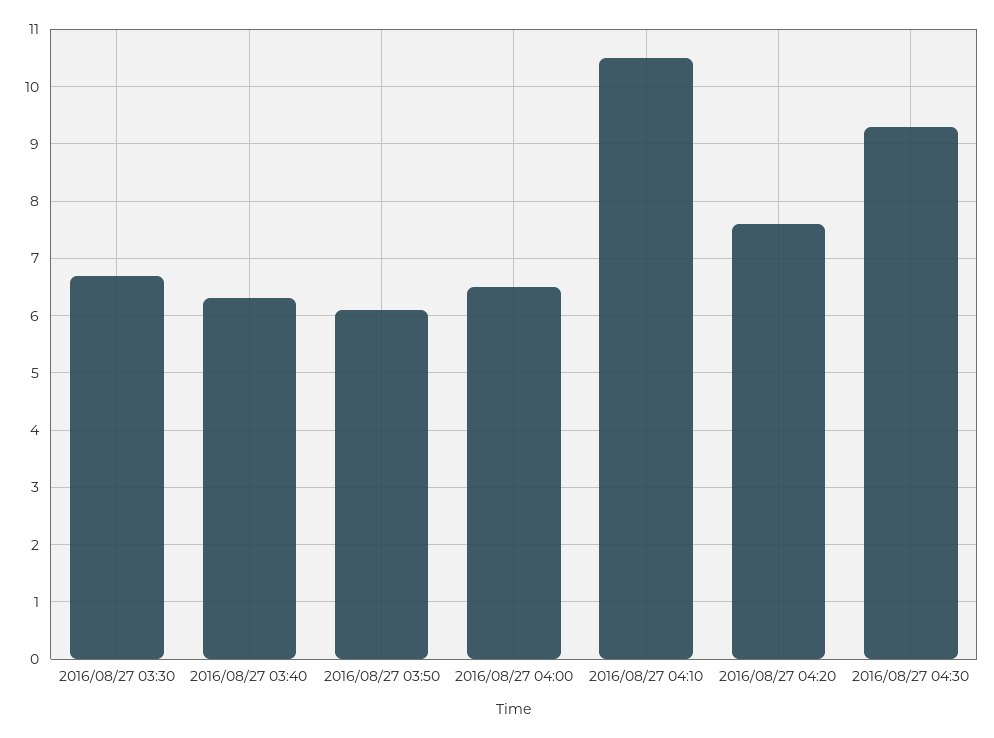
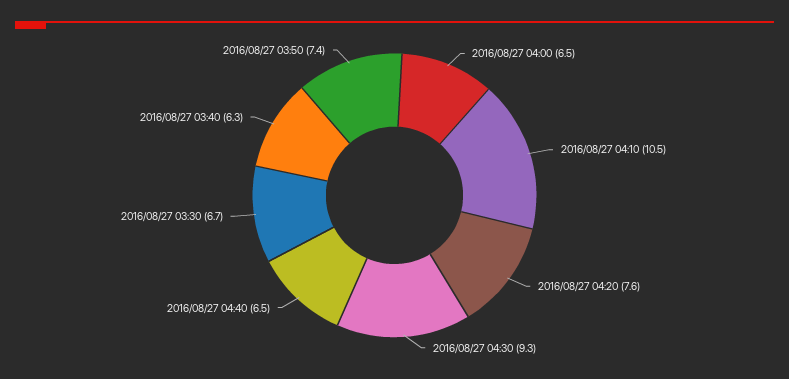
2016/08/27 03:50: 6 -> 7.4
2016/08/27 04:40: none -> 6.5

